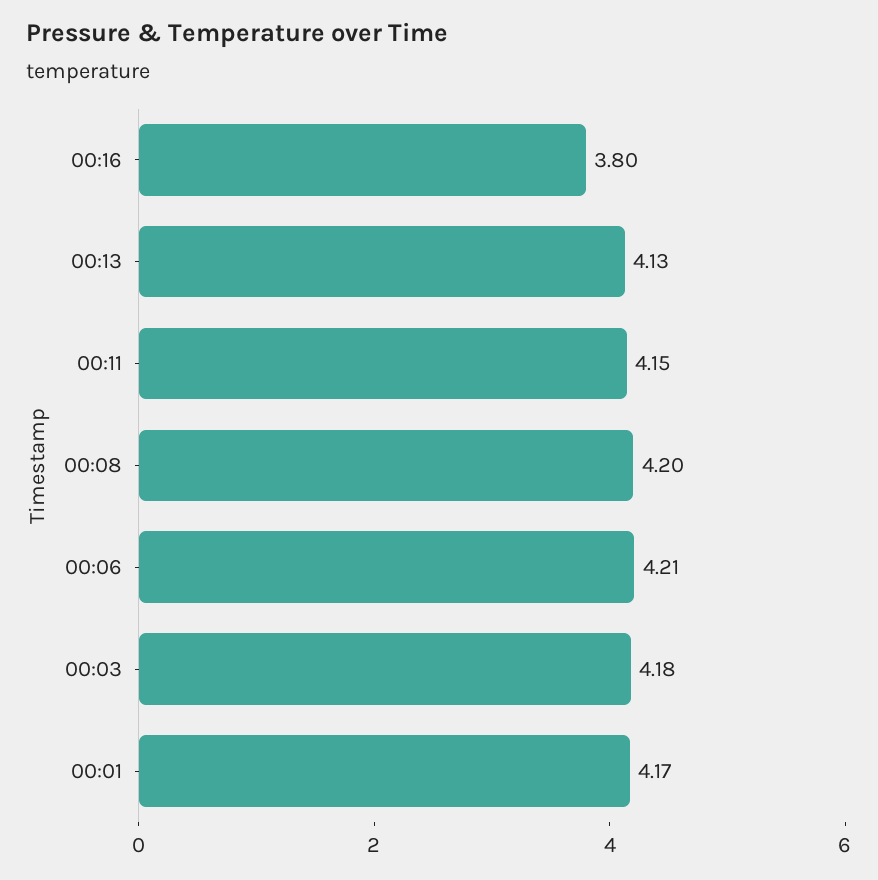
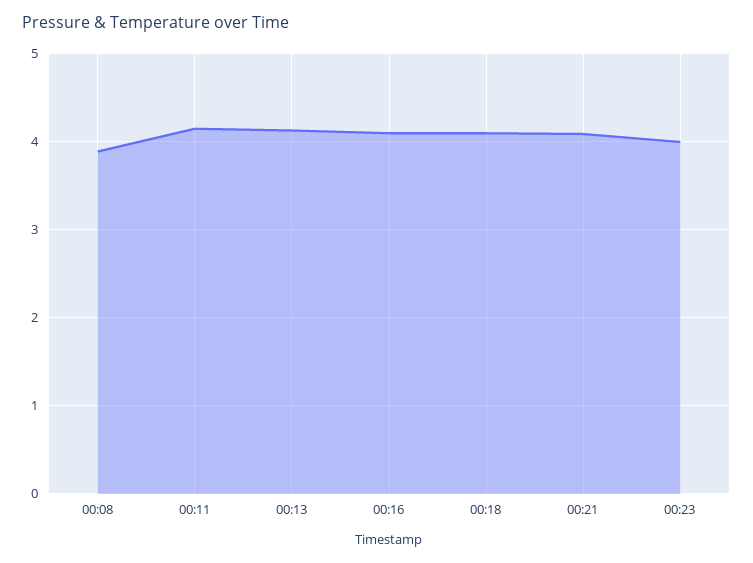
00:16: 3.8 -> 4.1
00:08: 4.2 -> 3.9
00:06: 4.21 -> none
00:03: 4.18 -> none
00:01: 4.17 -> none
00:18: none -> 4.1
00:21: none -> 4.1
00:23: none -> 4

